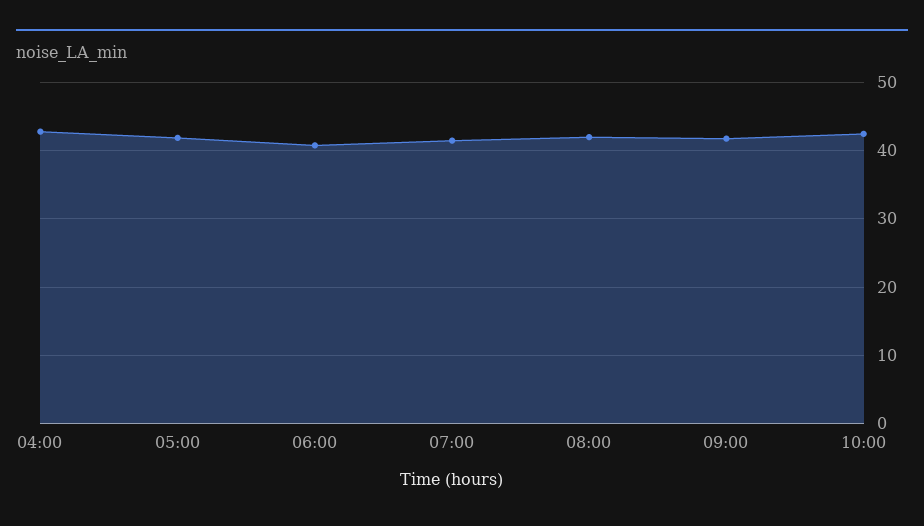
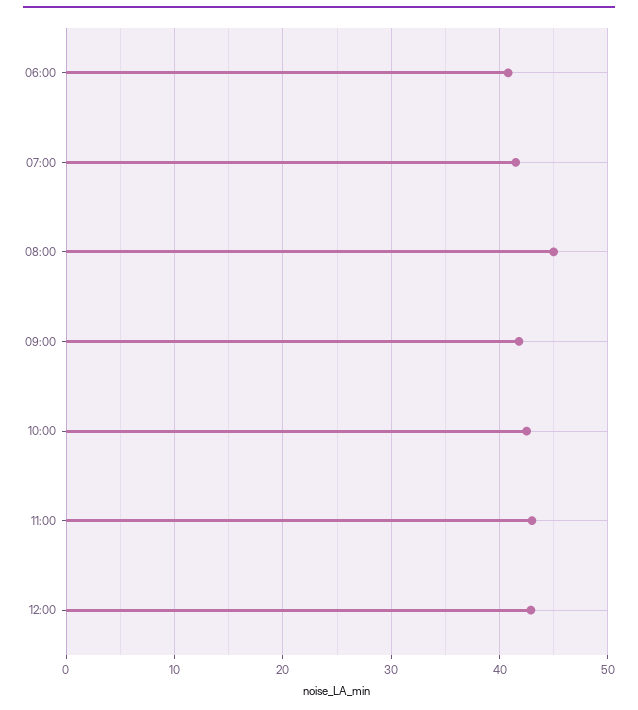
04:00: 43 -> none
05:00: 42 -> none
08:00: 42 -> 45
11:00: none -> 43
12:00: none -> 43

